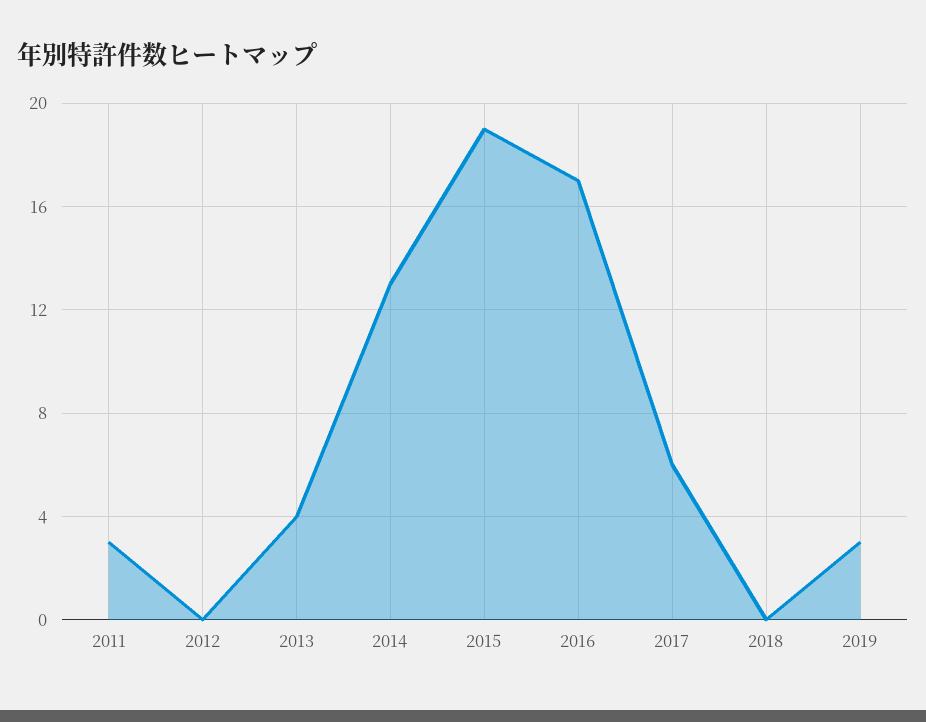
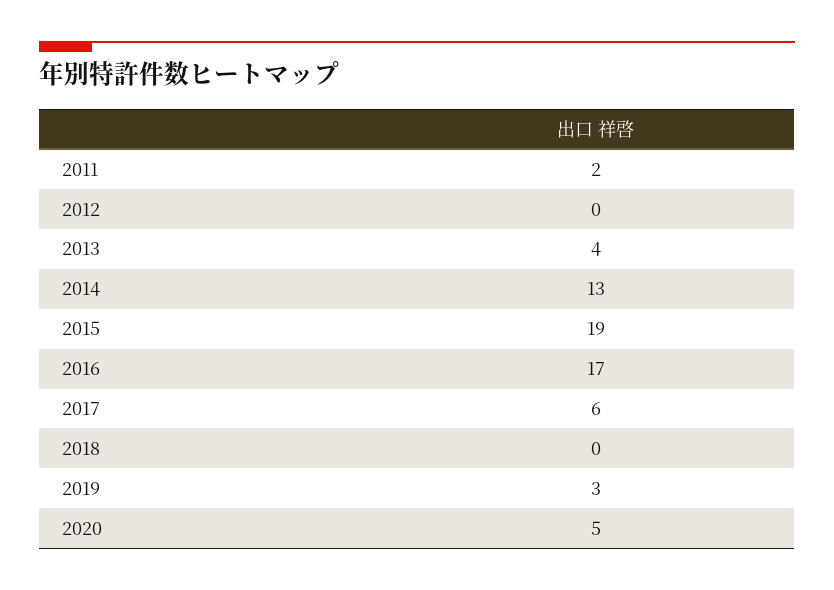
2011: 3 -> 2
2020: none -> 5

